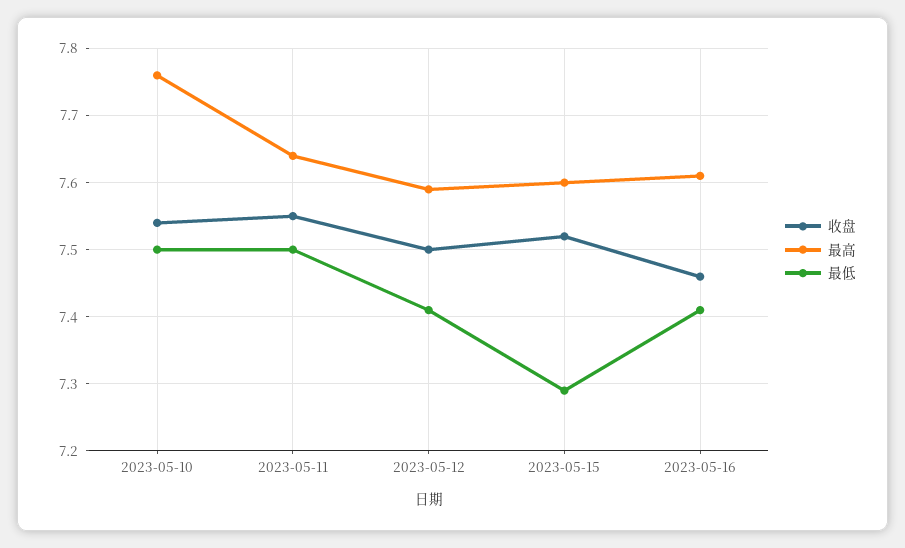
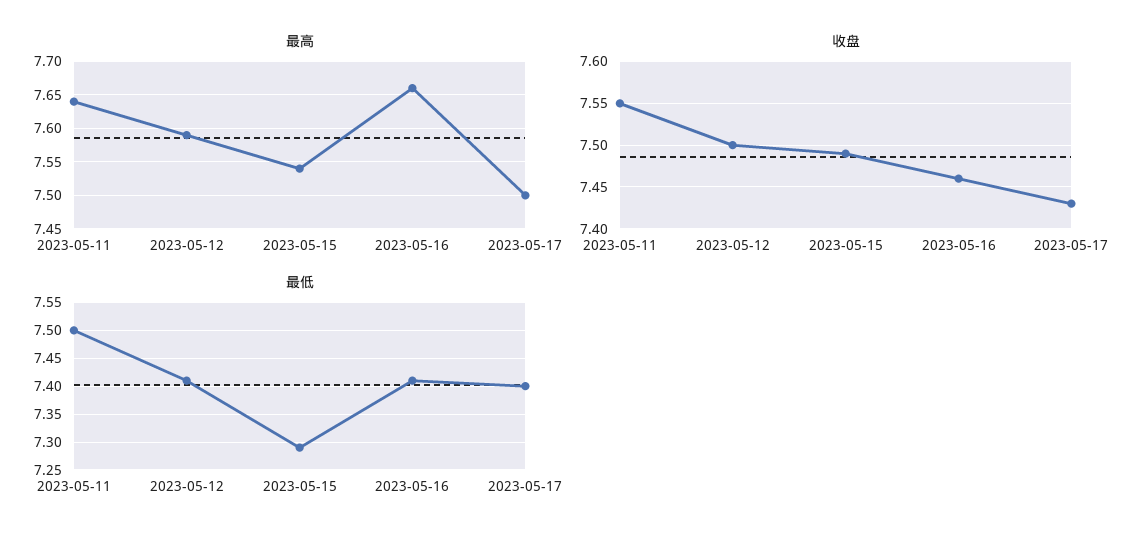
收盘, 2023-05-10: 7.54 -> none
最高, 2023-05-10: 7.76 -> none
最低, 2023-05-10: 7.5 -> none
收盘, 2023-05-15: 7.52 -> 7.49
最高, 2023-05-15: 7.6 -> 7.54
最高, 2023-05-16: 7.61 -> 7.66
最高, 2023-05-17: none -> 7.5
收盘, 2023-05-17: none -> 7.43
最低, 2023-05-17: none -> 7.4

